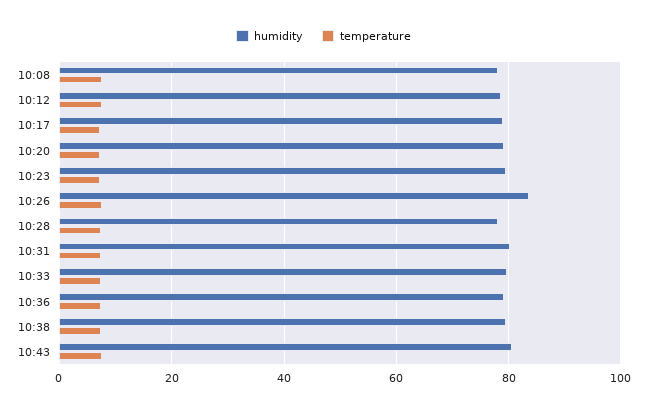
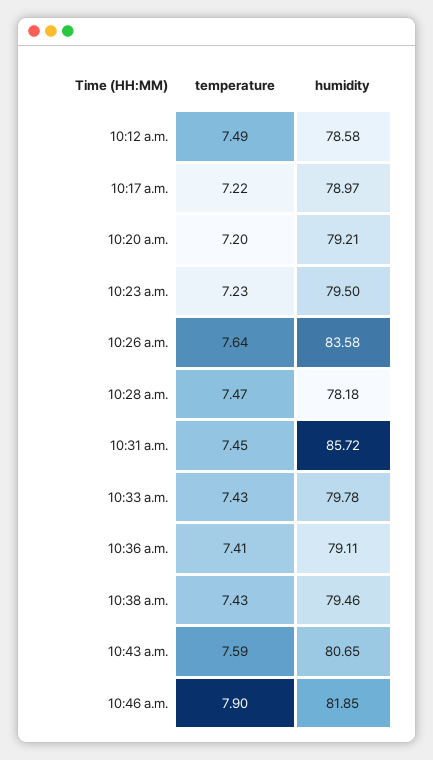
humidity, 10:08: 78 -> none
temperature, 10:08: 8 -> none
humidity, 10:31: 80 -> 85.72
temperature, 10:46 a.m.: none -> 7.9
humidity, 10:46 a.m.: none -> 81.85

